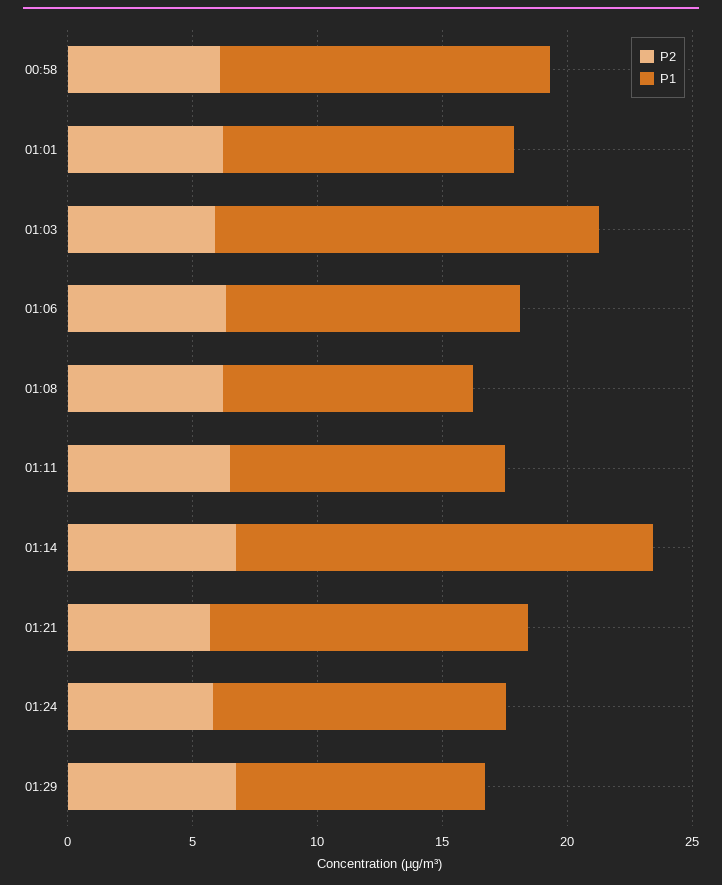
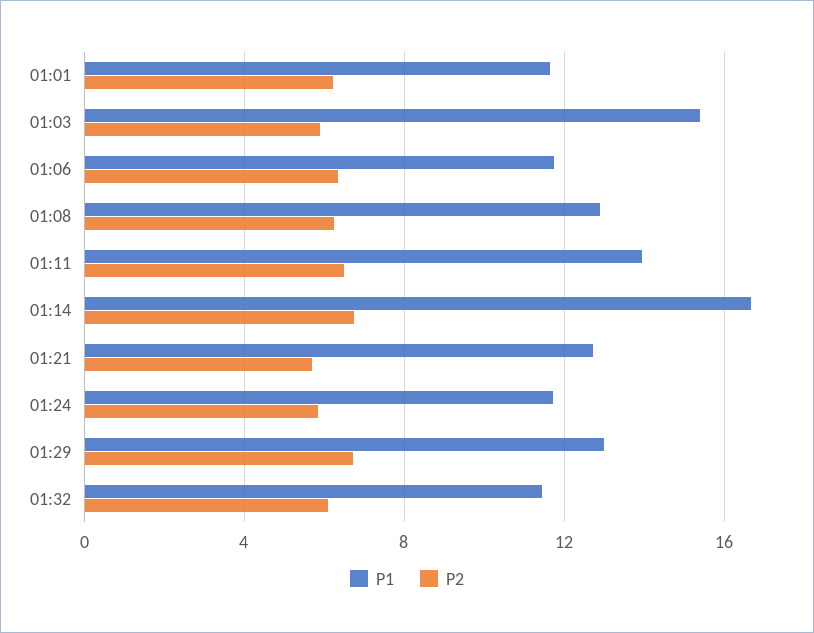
P2, 00:58: 6 -> none
P1, 00:58: 13 -> none
P1, 01:08: 10 -> 13
P1, 01:11: 11 -> 14
P1, 01:29: 10 -> 13
P1, 01:32: none -> 11.5
P2, 01:32: none -> 6

